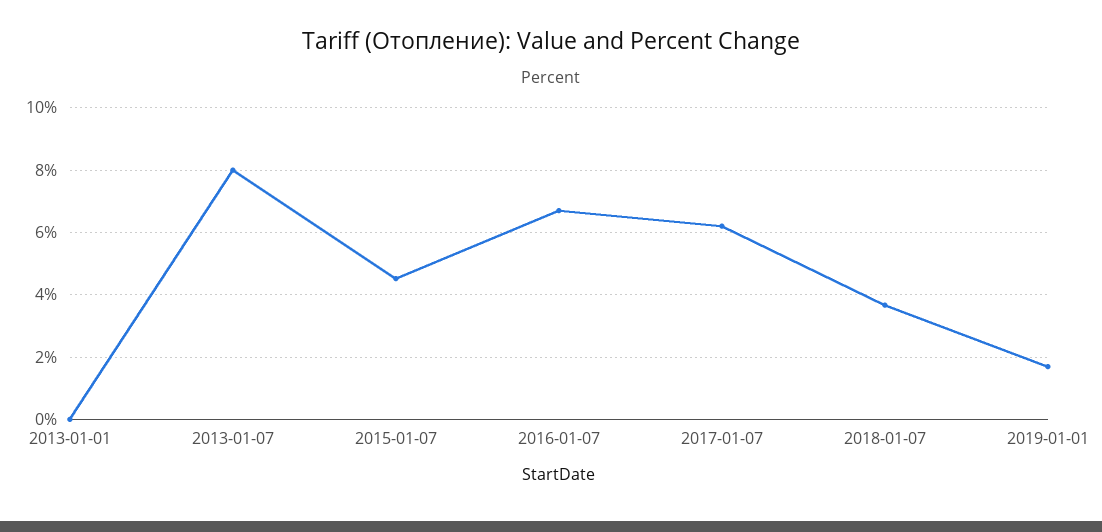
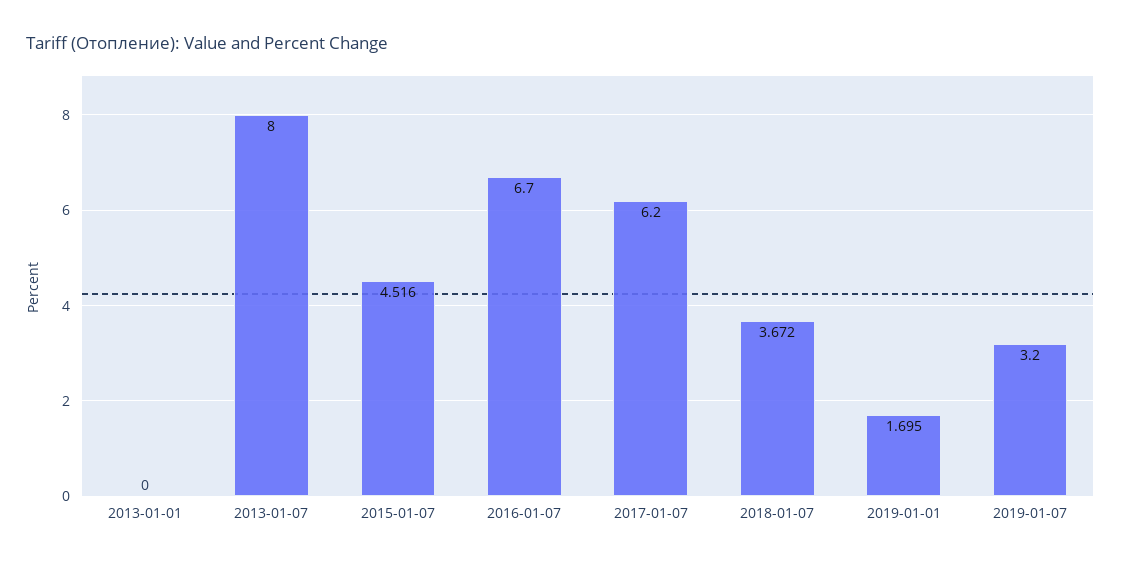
2019-01-07: none -> 3.2

